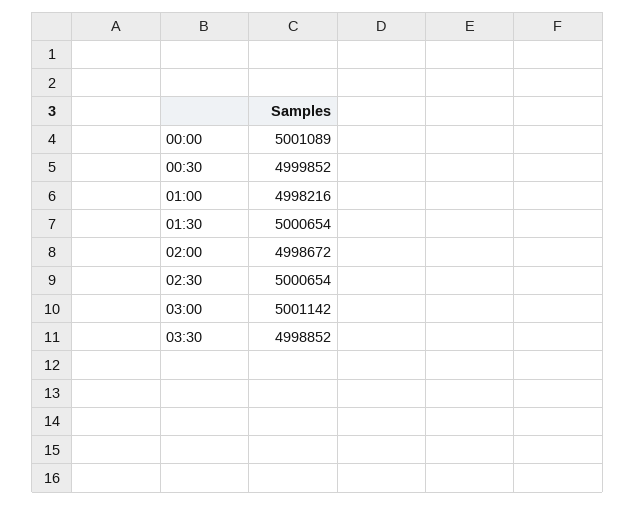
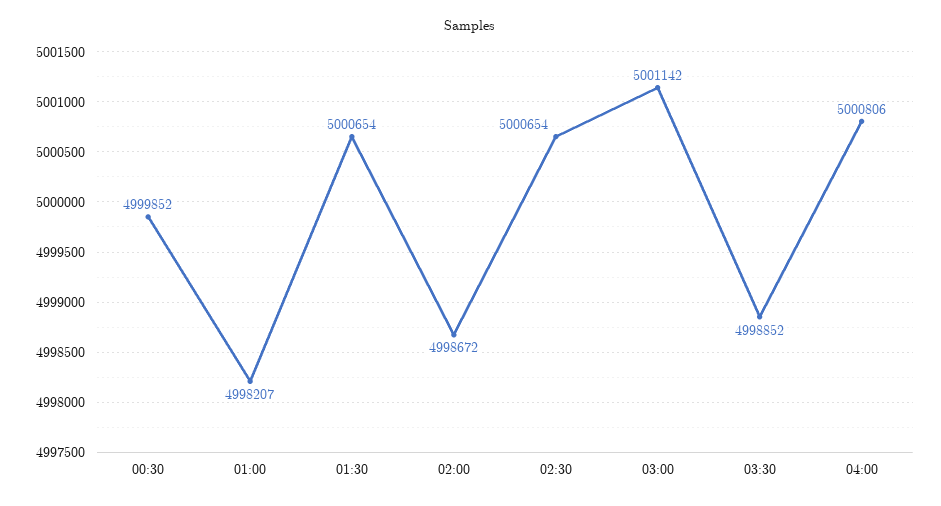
00:00: 5001089 -> none
01:00: 4998216 -> 4998207
04:00: none -> 5000806

